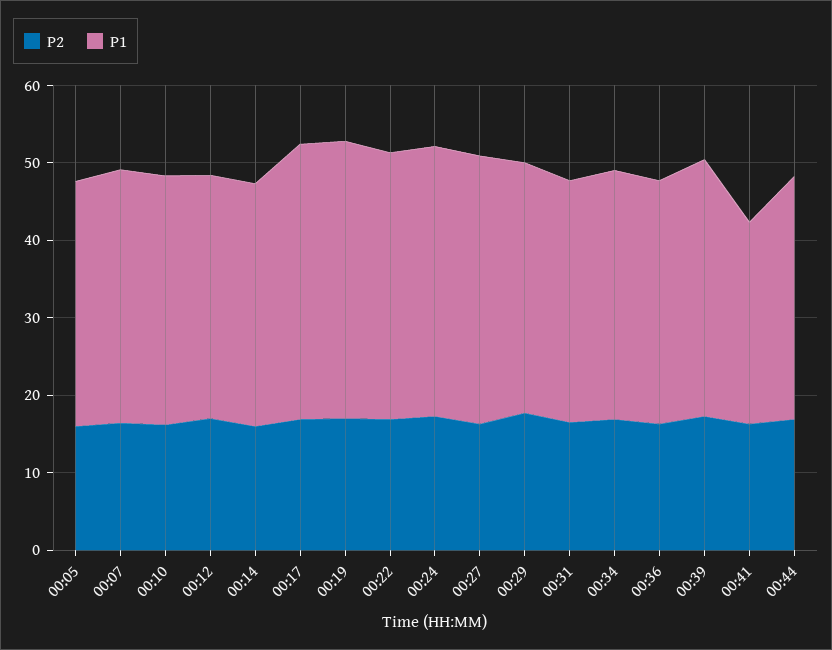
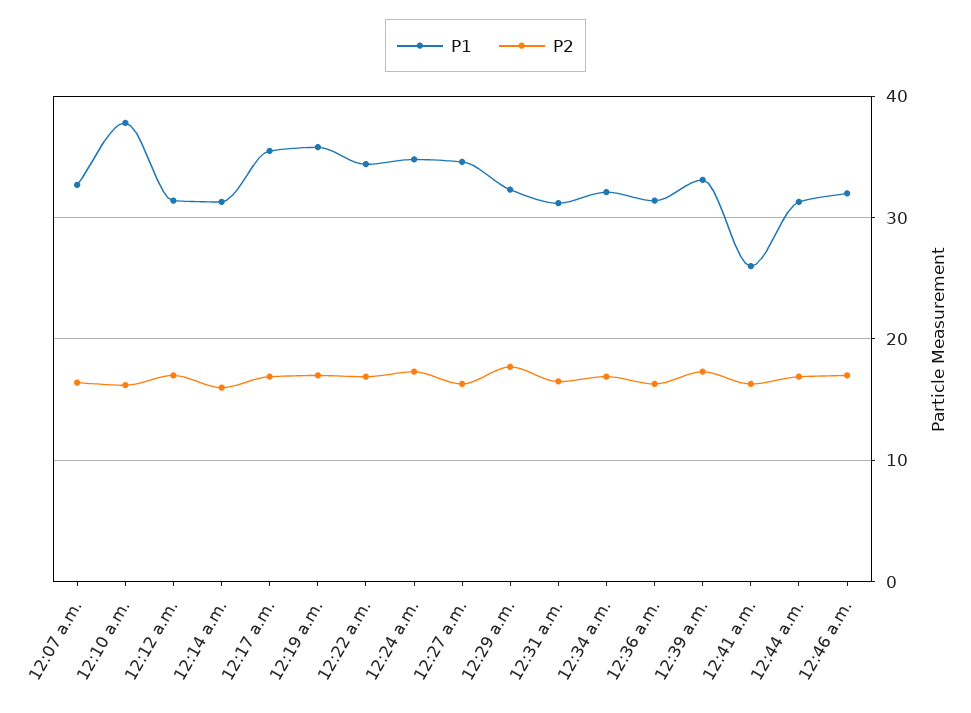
P2, 00:05: 16 -> none
P1, 00:05: 32 -> none
P1, 00:10: 32 -> 38
P1, 12:46 a.m.: none -> 32
P2, 12:46 a.m.: none -> 17

